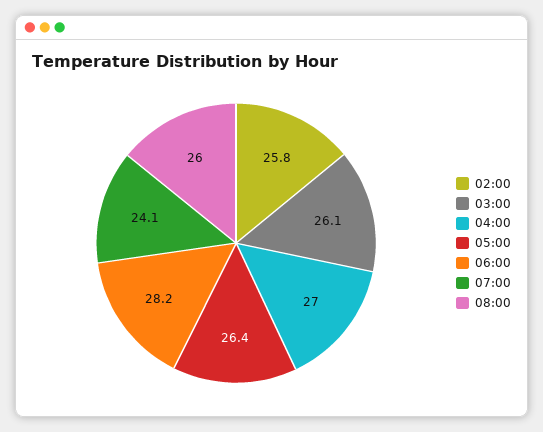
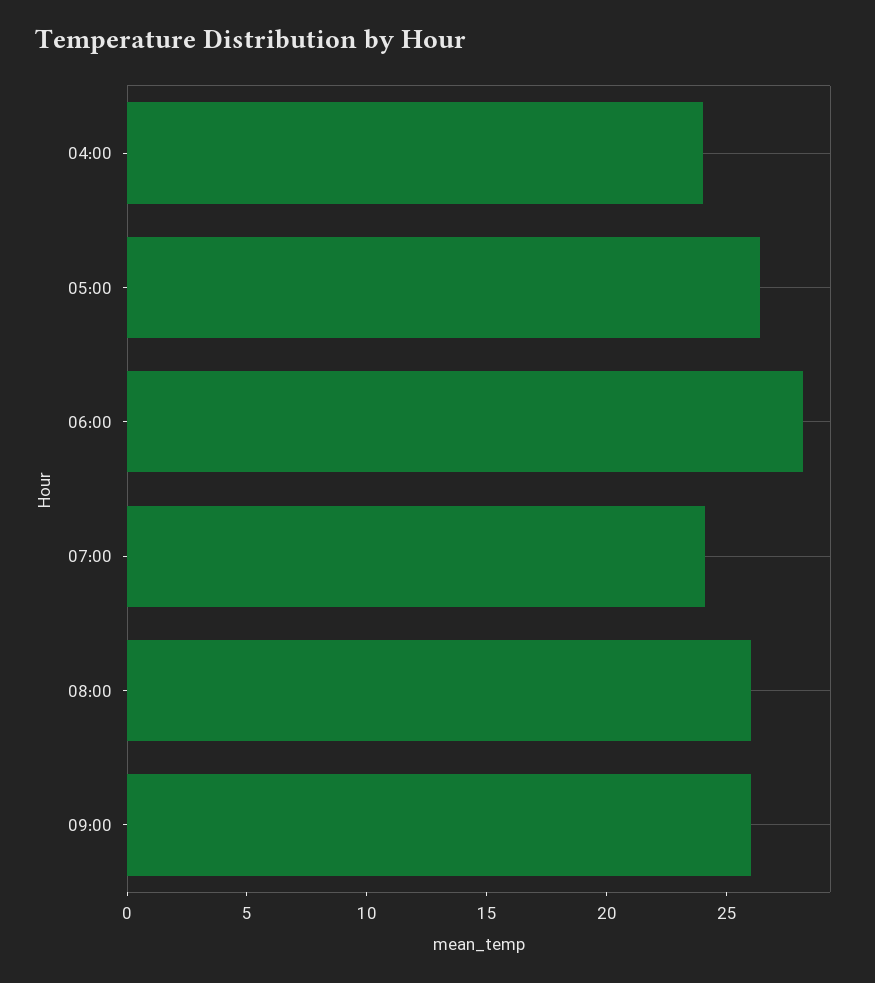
02:00: 25.8 -> none
03:00: 26.1 -> none
04:00: 27 -> 24
09:00: none -> 26

